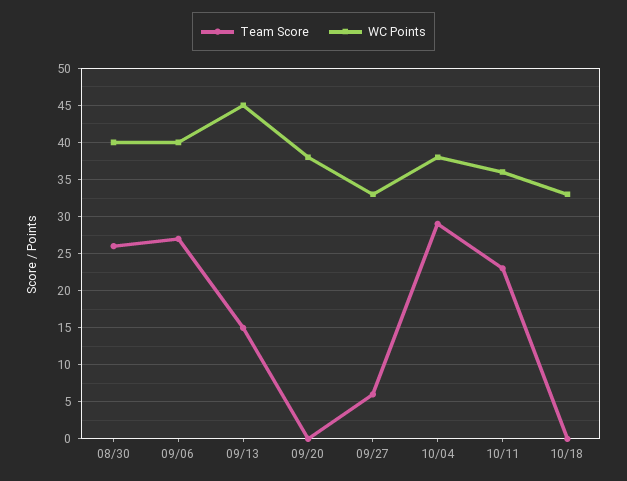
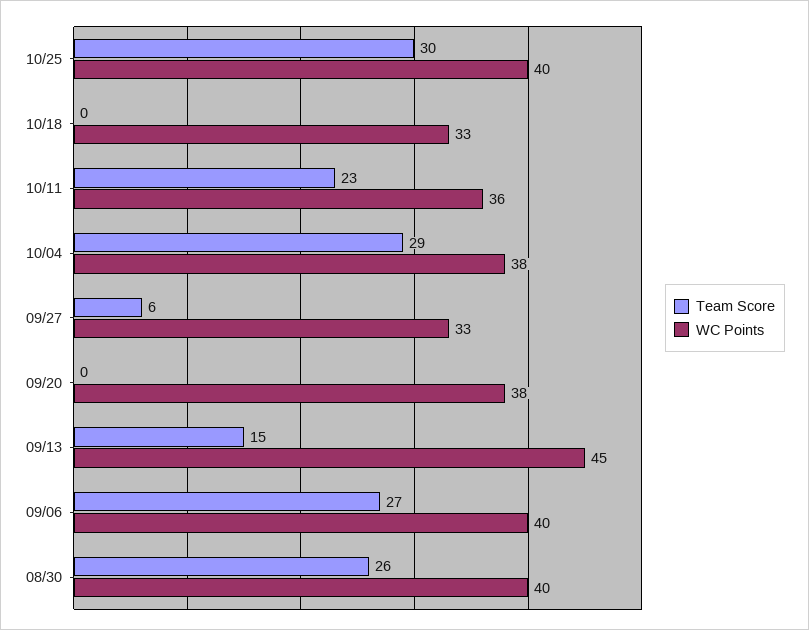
Team Score, 10/25: none -> 30
WC Points, 10/25: none -> 40

